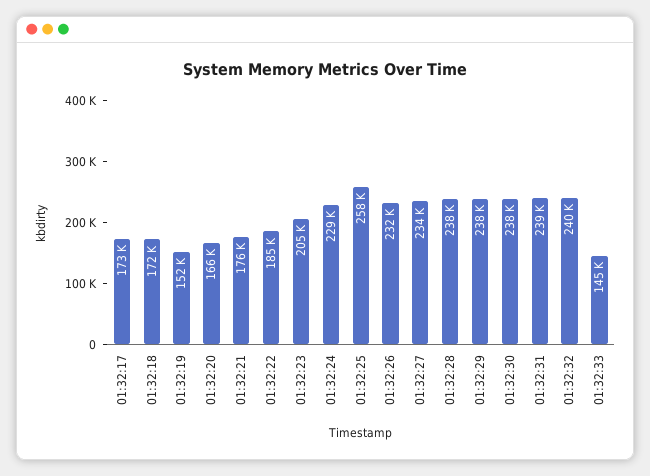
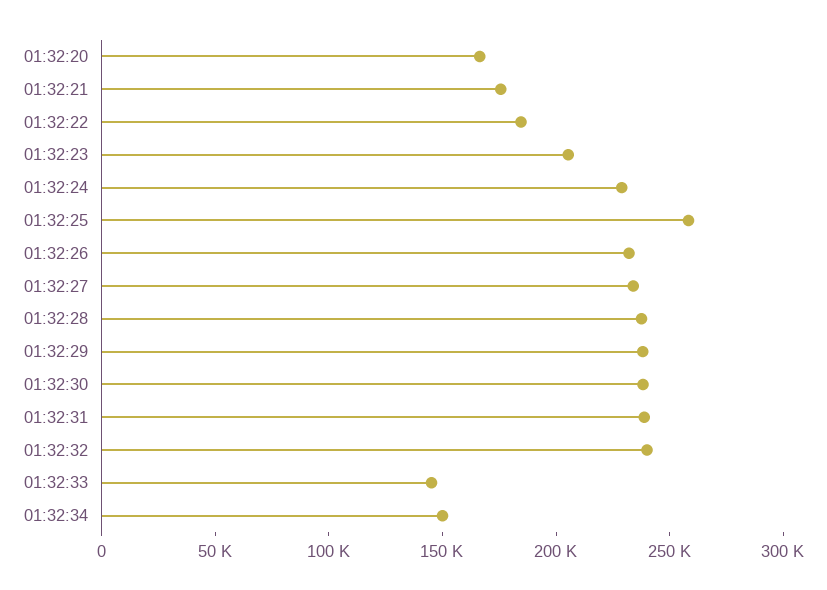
01:32:17: 173000 -> none
01:32:18: 172000 -> none
01:32:19: 152000 -> none
01:32:34: none -> 150000

